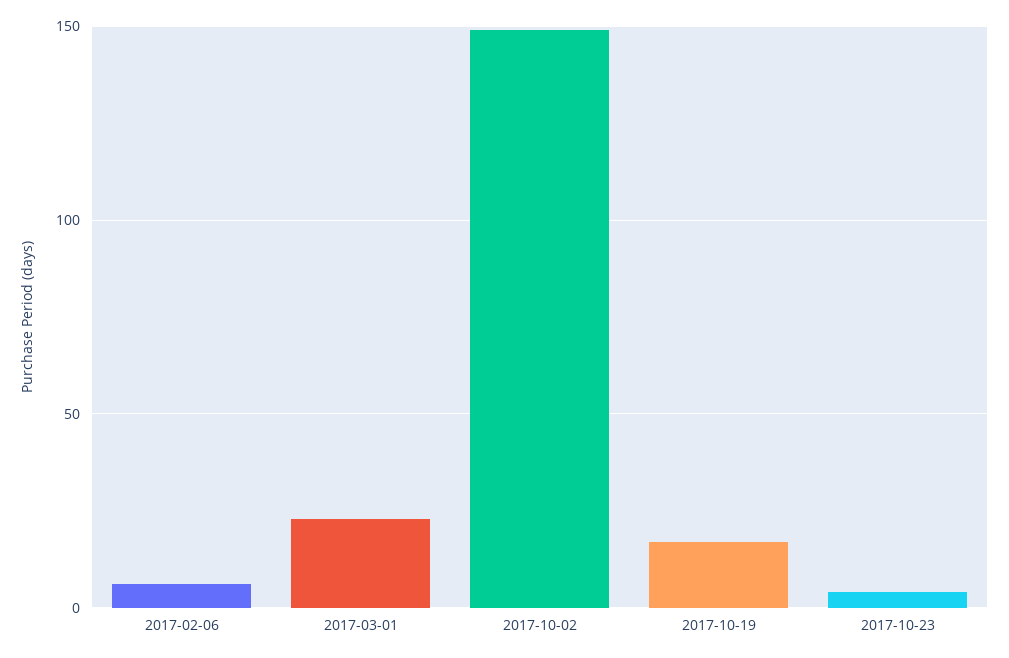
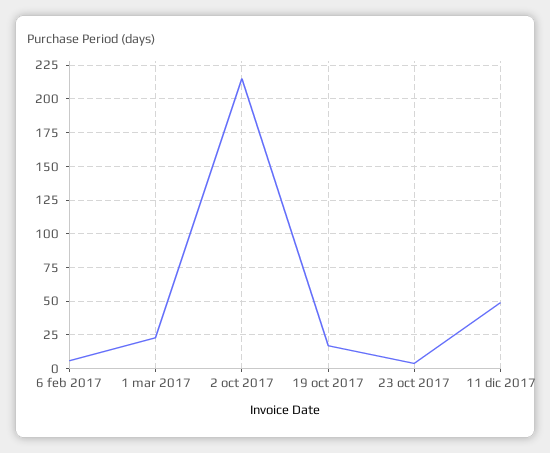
2017-10-02: 150 -> 215
11 dic 2017: none -> 50

